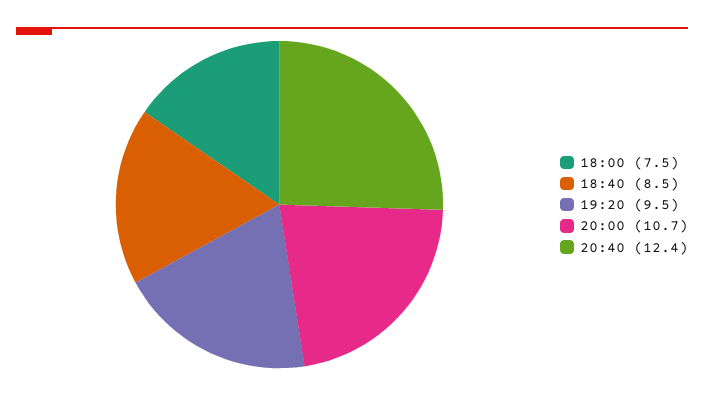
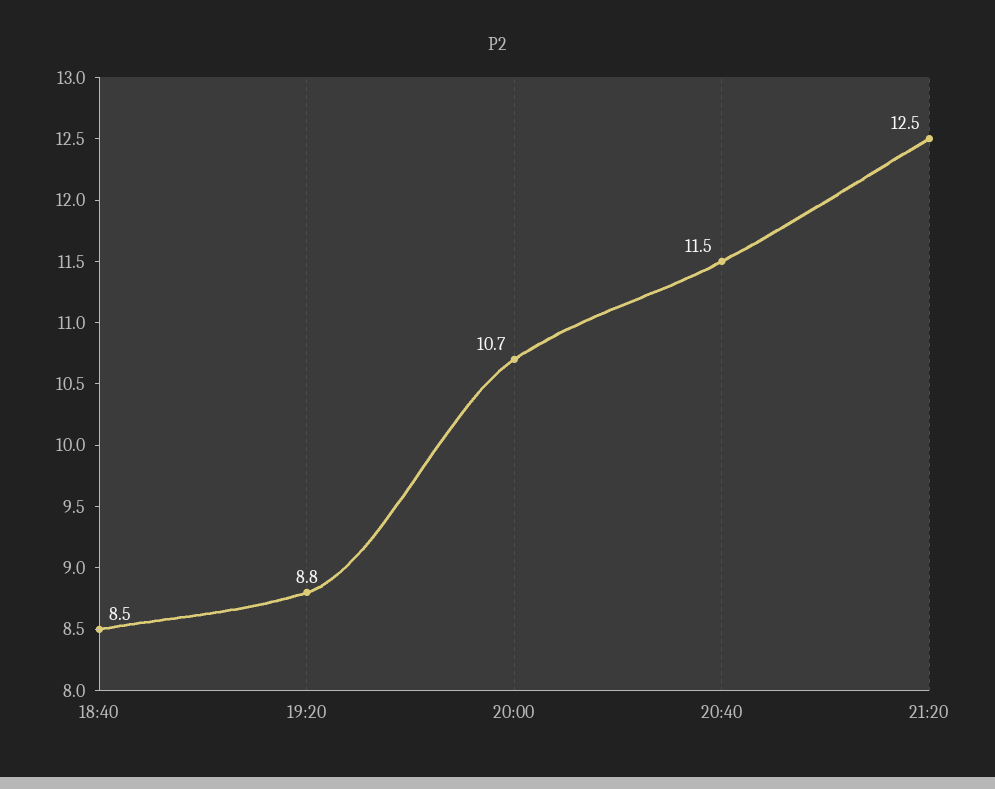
18:00: 7.5 -> none
19:20: 9.5 -> 8.8
20:40: 12.4 -> 11.5
21:20: none -> 12.5

